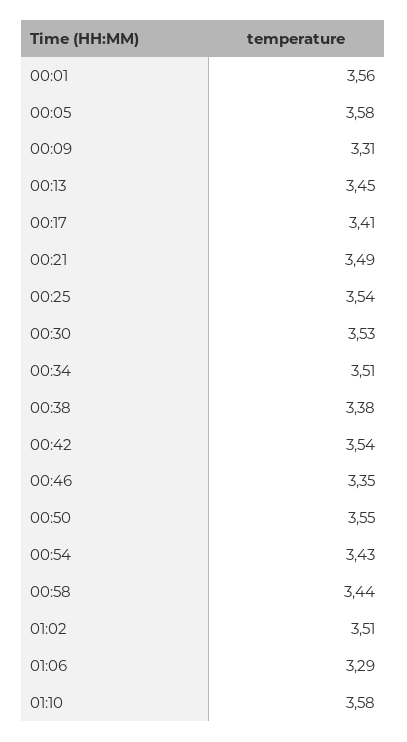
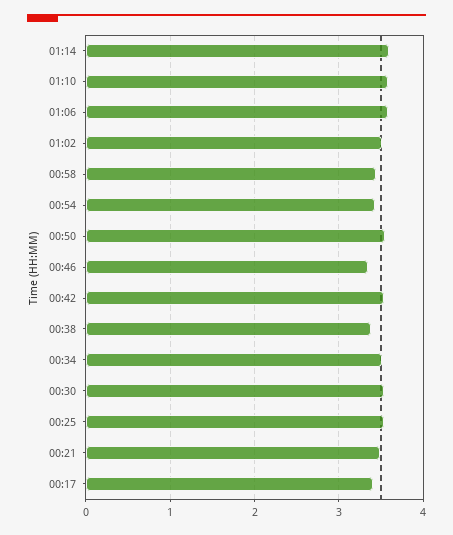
00:01: 3.56 -> none
00:05: 3.58 -> none
00:09: 3.31 -> none
00:13: 3.45 -> none
01:06: 3.29 -> 3.6
01:14: none -> 3.6

